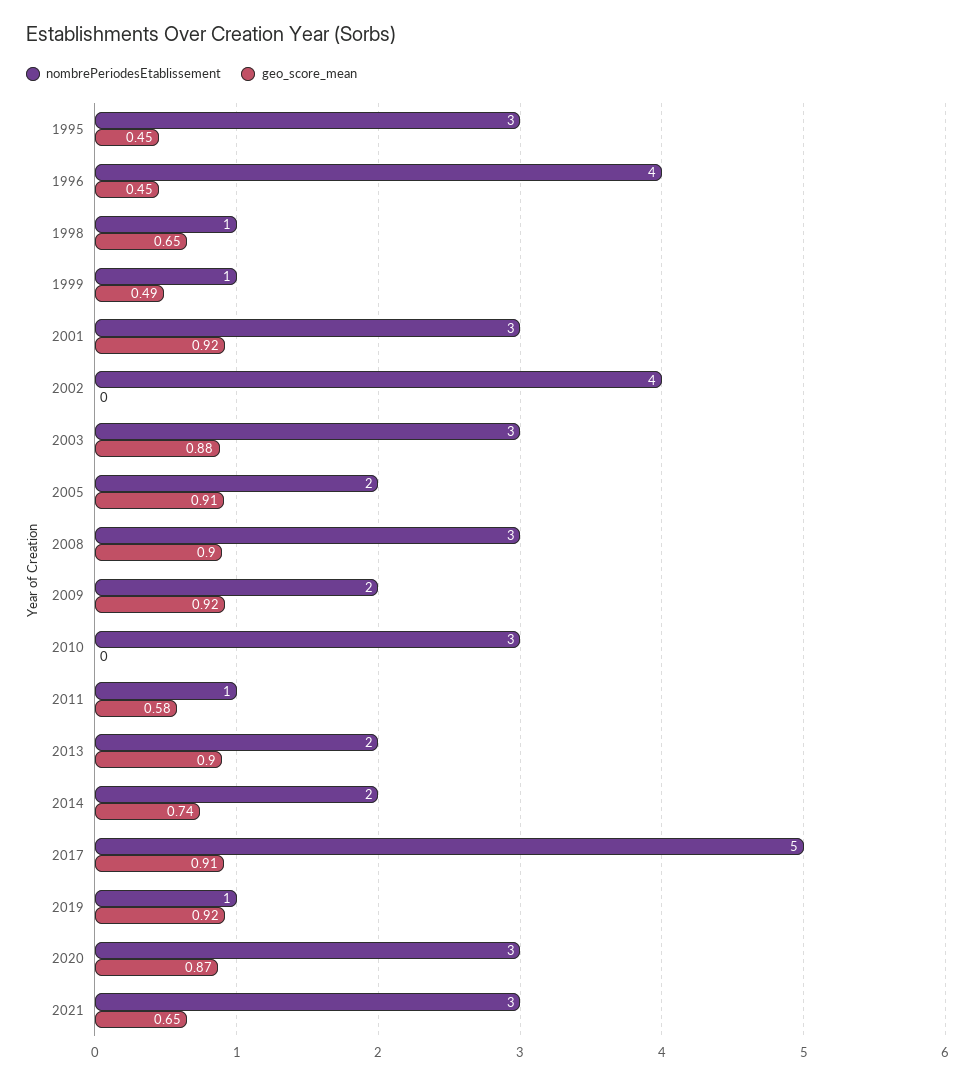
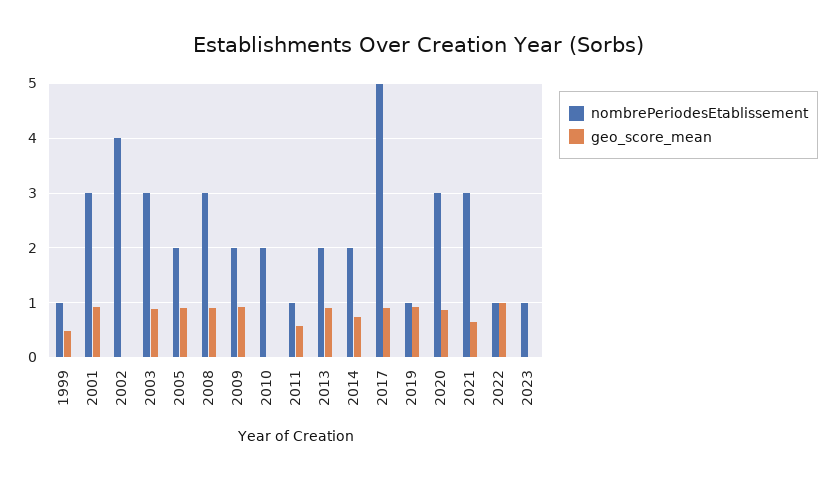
nombrePeriodesEtablissement, 1995: 3 -> none
geo_score_mean, 1995: 0.45 -> none
nombrePeriodesEtablissement, 1996: 4 -> none
geo_score_mean, 1996: 0.45 -> none
nombrePeriodesEtablissement, 1998: 1 -> none
geo_score_mean, 1998: 0.65 -> none
nombrePeriodesEtablissement, 2010: 3 -> 2
nombrePeriodesEtablissement, 2022: none -> 1
geo_score_mean, 2022: none -> 1
nombrePeriodesEtablissement, 2023: none -> 1
geo_score_mean, 2023: none -> 0

